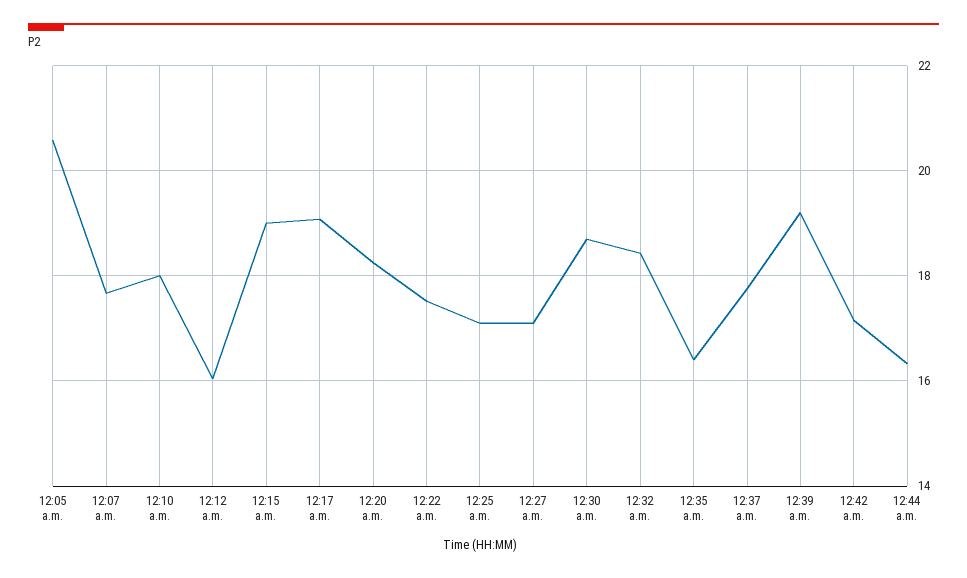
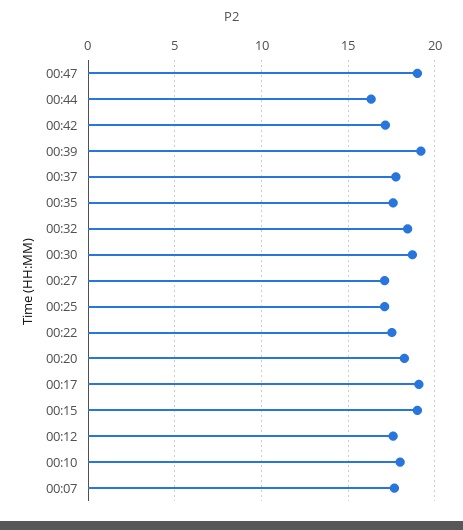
12:05 a.m.: 20.6 -> none
12:12 a.m.: 16 -> 17.5
12:35 a.m.: 16.4 -> 17.5
00:47: none -> 19

